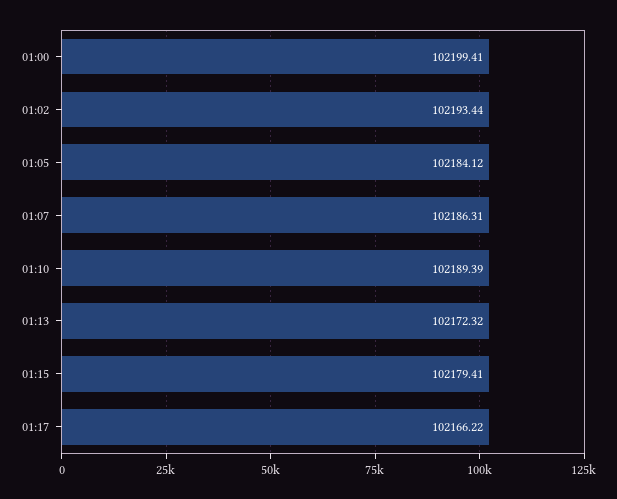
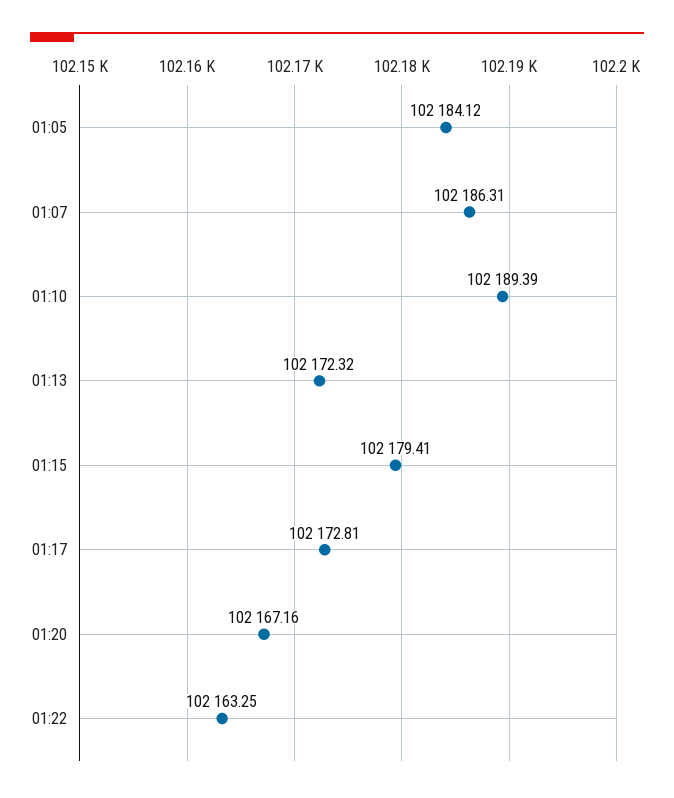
01:00: 102199.41 -> none
01:02: 102193.44 -> none
01:17: 102166.22 -> 102172.81
01:20: none -> 102167.16
01:22: none -> 102163.25

